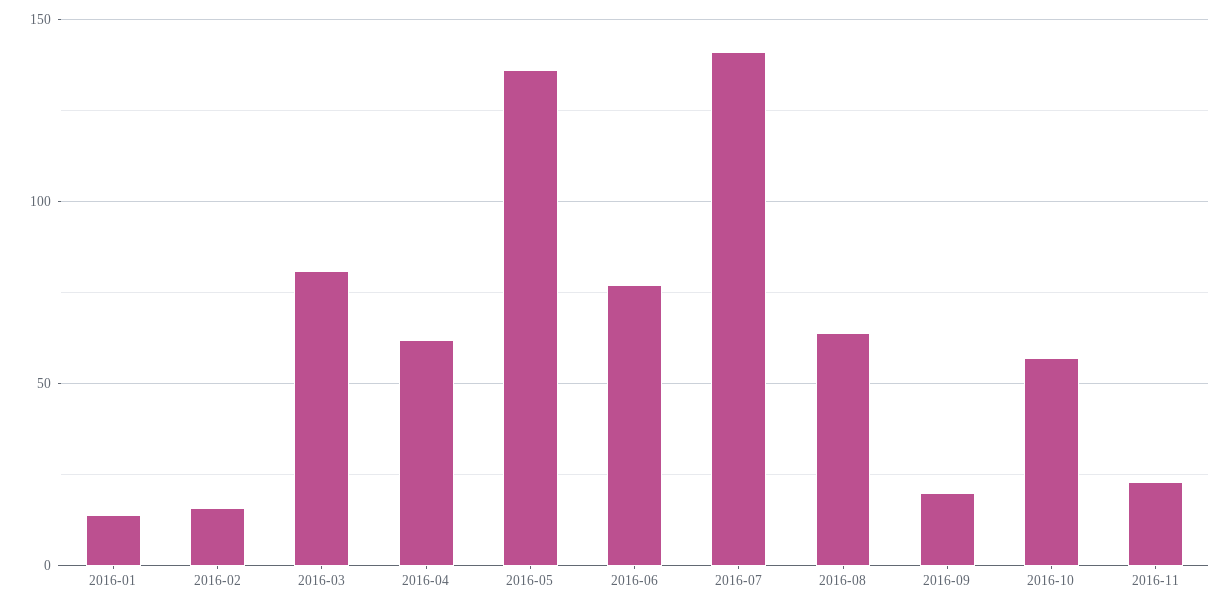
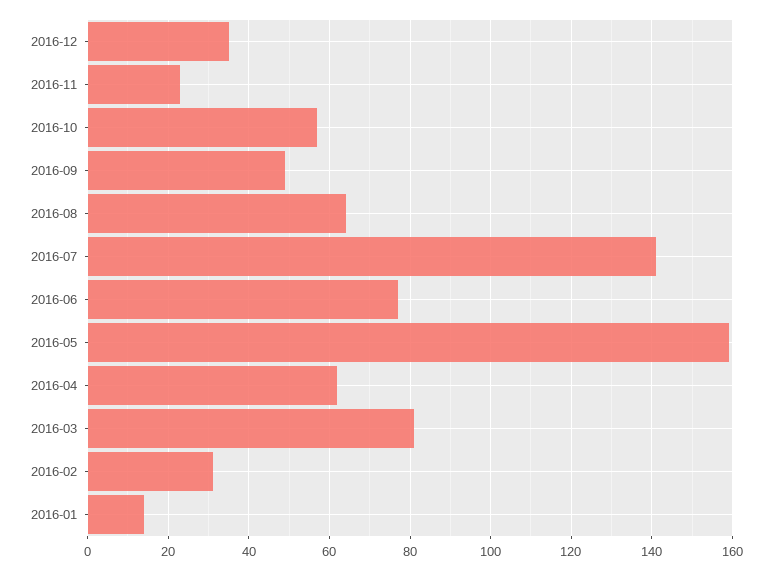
2016-02: 15 -> 30
2016-05: 135 -> 160
2016-09: 20 -> 50
2016-12: none -> 35

